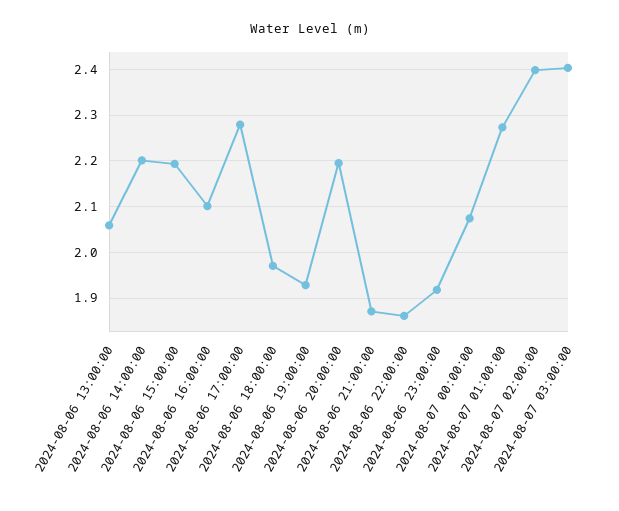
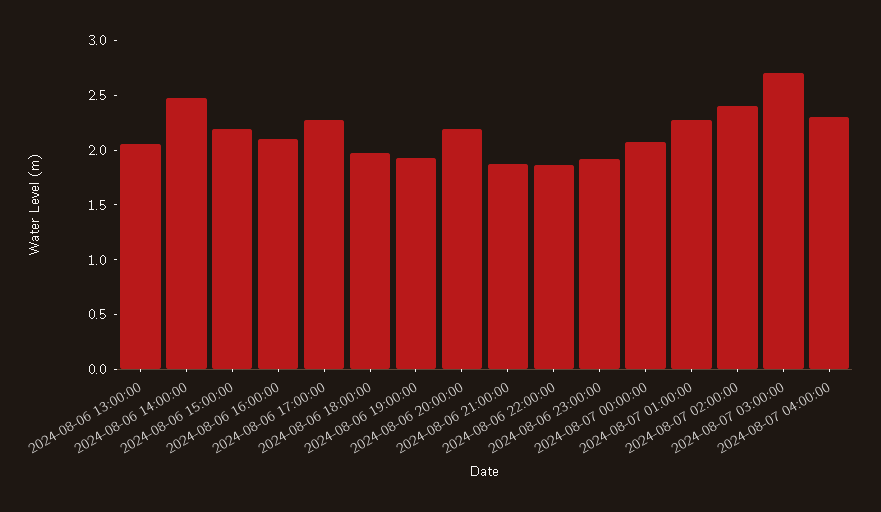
2024-08-06 14:00:00: 2.2 -> 2.5
2024-08-07 03:00:00: 2.4 -> 2.7
2024-08-07 04:00:00: none -> 2.3

